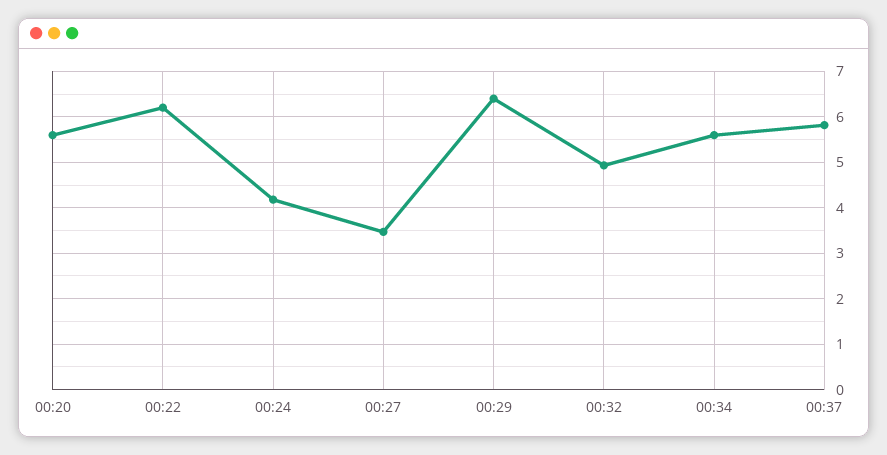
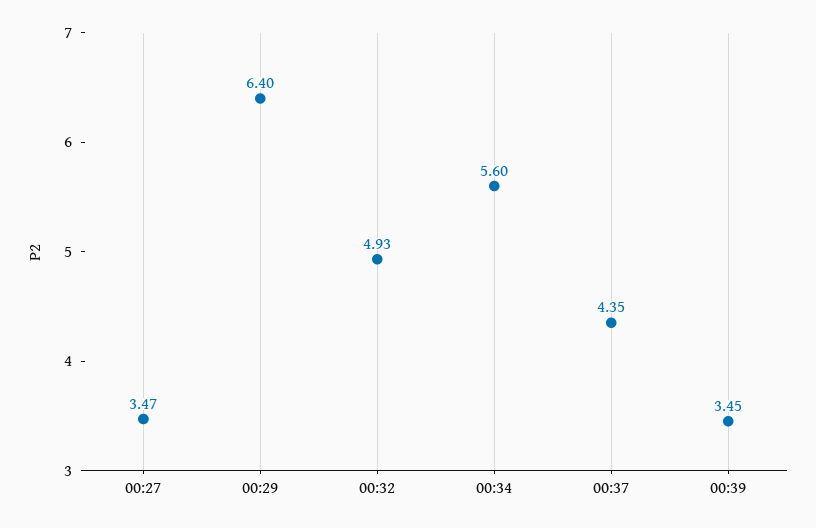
00:20: 5.6 -> none
00:22: 6.2 -> none
00:24: 4.2 -> none
00:37: 5.8 -> 4.35
00:39: none -> 3.45

